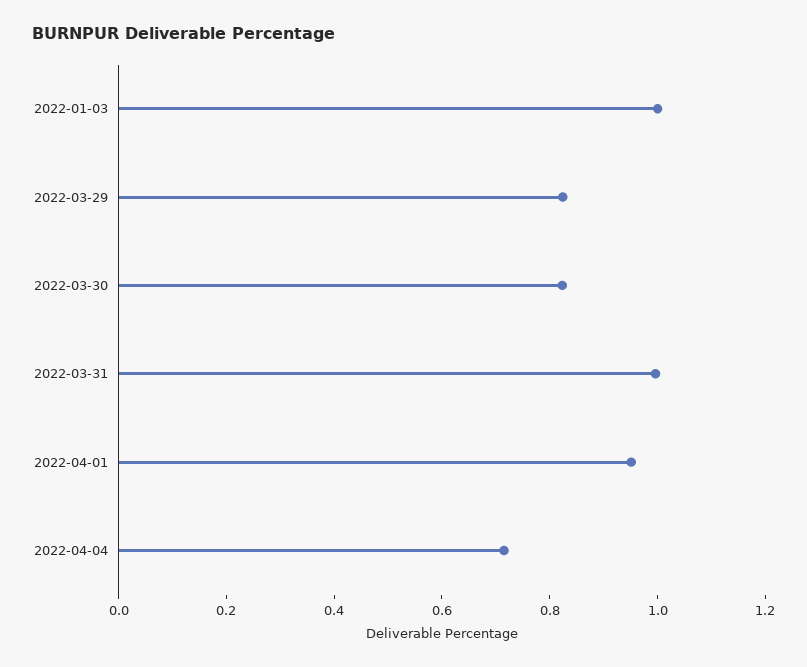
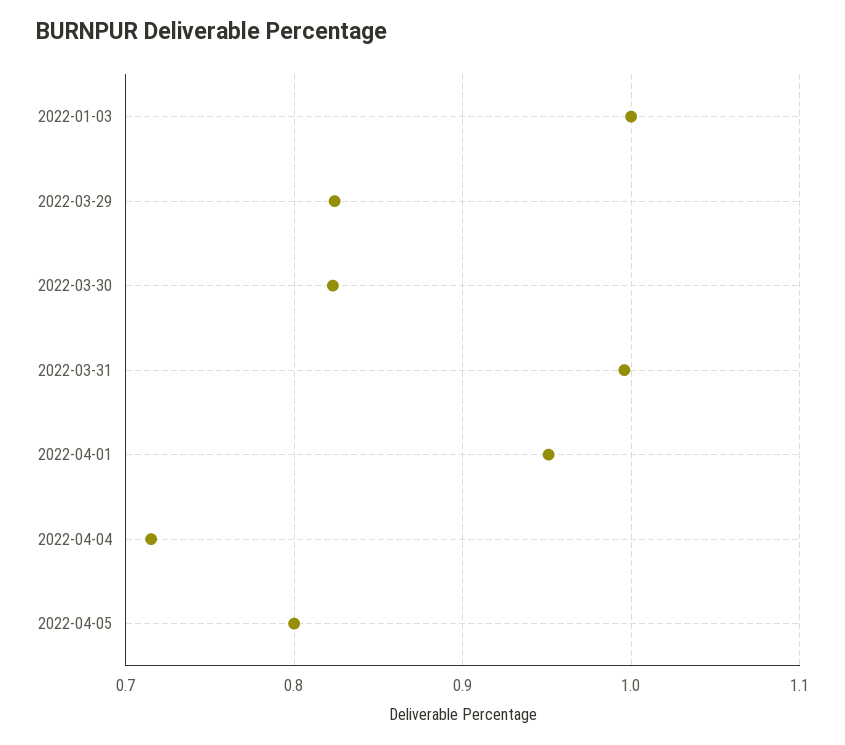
2022-04-05: none -> 0.8

